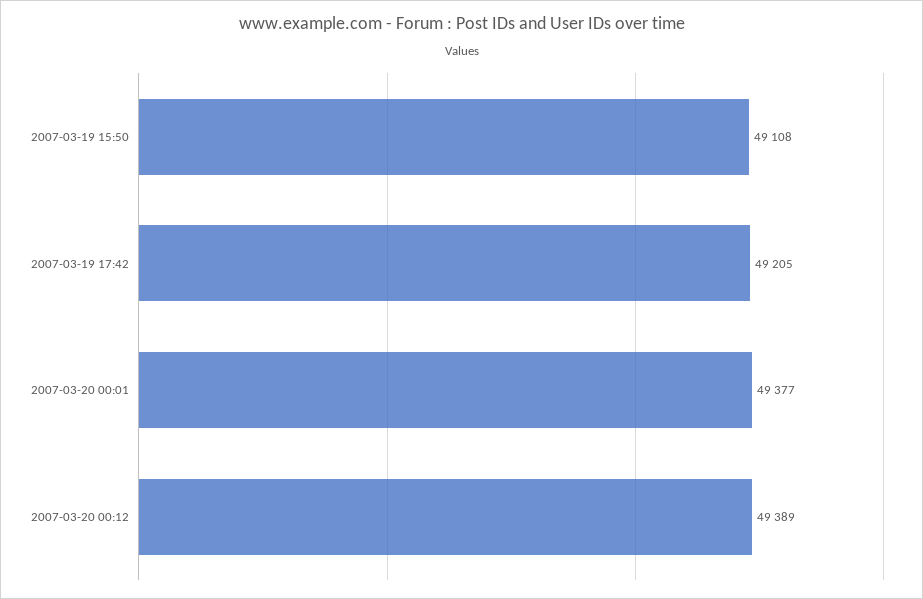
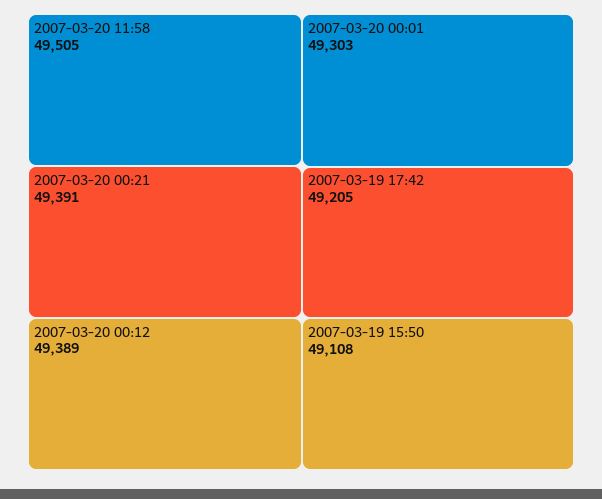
2007-03-20 00:01: 49377 -> 49303
2007-03-20 11:58: none -> 49505
2007-03-20 00:21: none -> 49391

